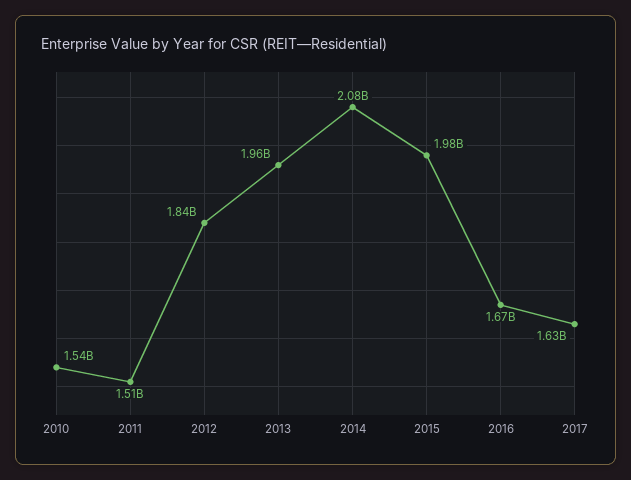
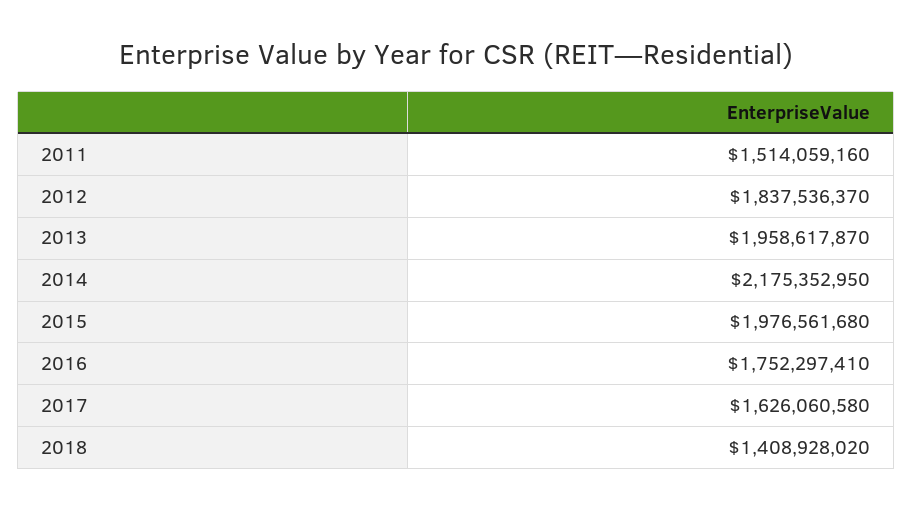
2010: 1540000000 -> none
2014: 2080000000 -> 2175352950
2016: 1670000000 -> 1752297410
2018: none -> 1408928020

